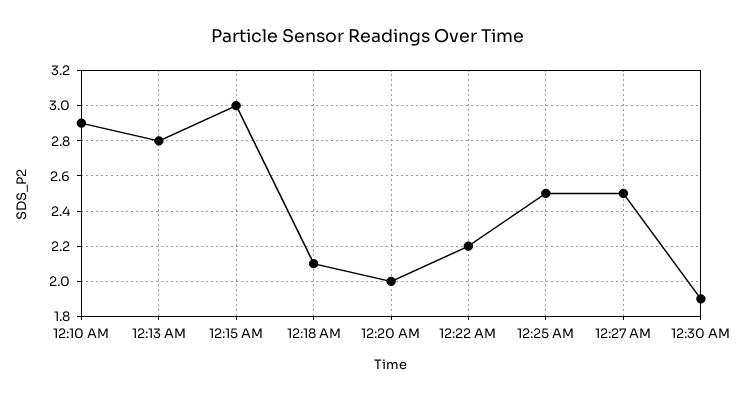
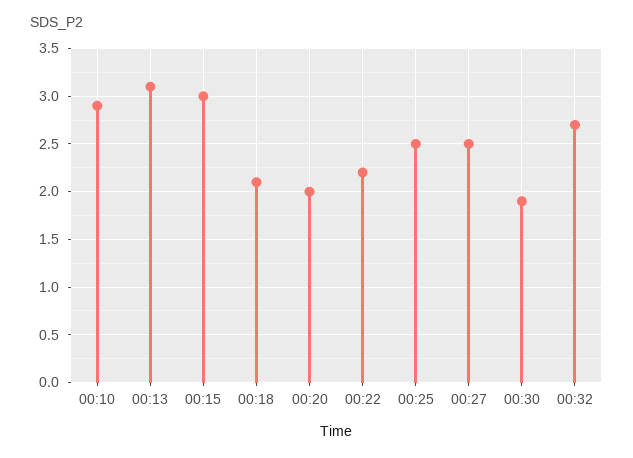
12:13 AM: 2.8 -> 3.1
00:32: none -> 2.7

